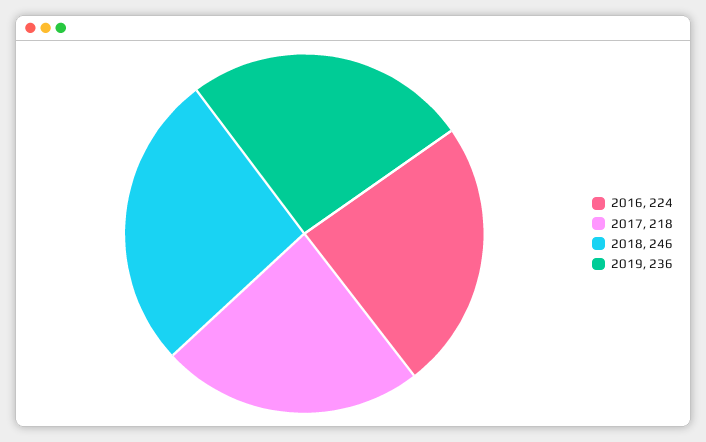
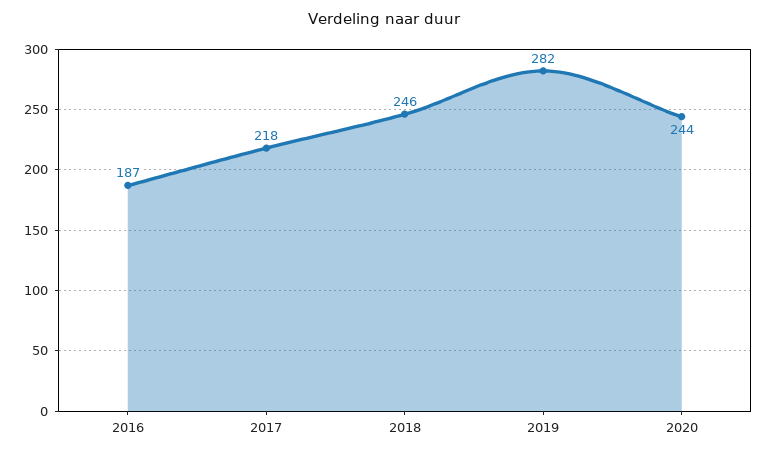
2016: 224 -> 187
2019: 236 -> 282
2020: none -> 244

